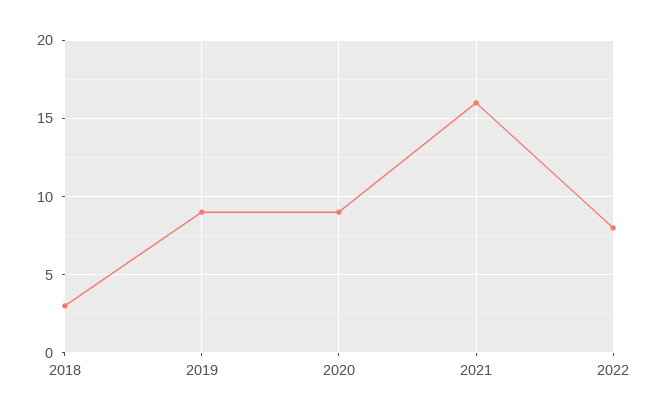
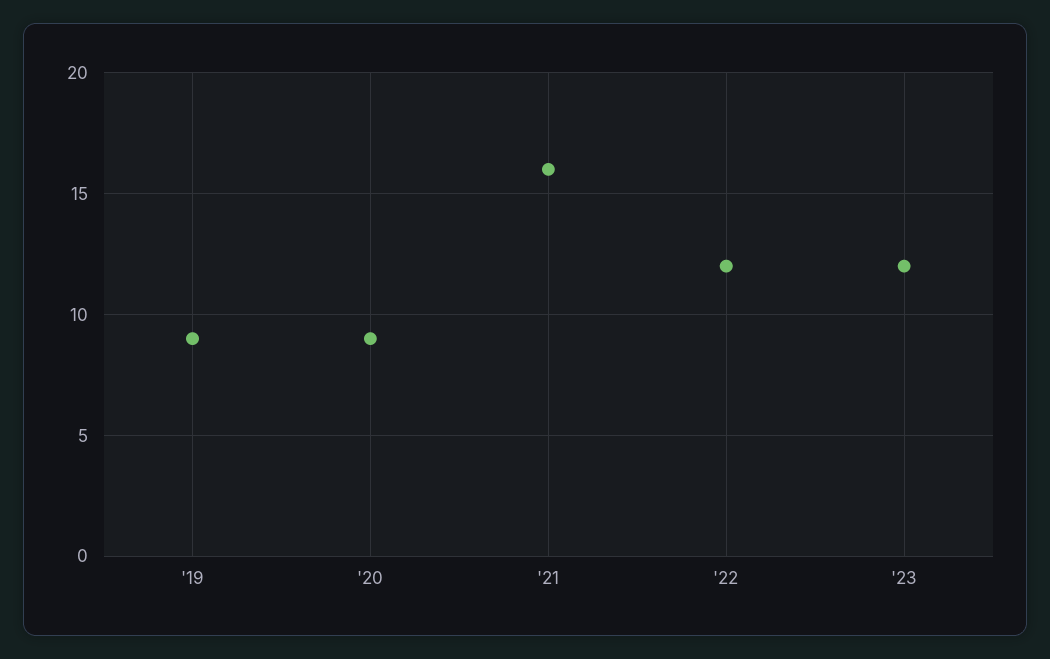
2018: 3 -> none
2022: 8 -> 12
'23: none -> 12

